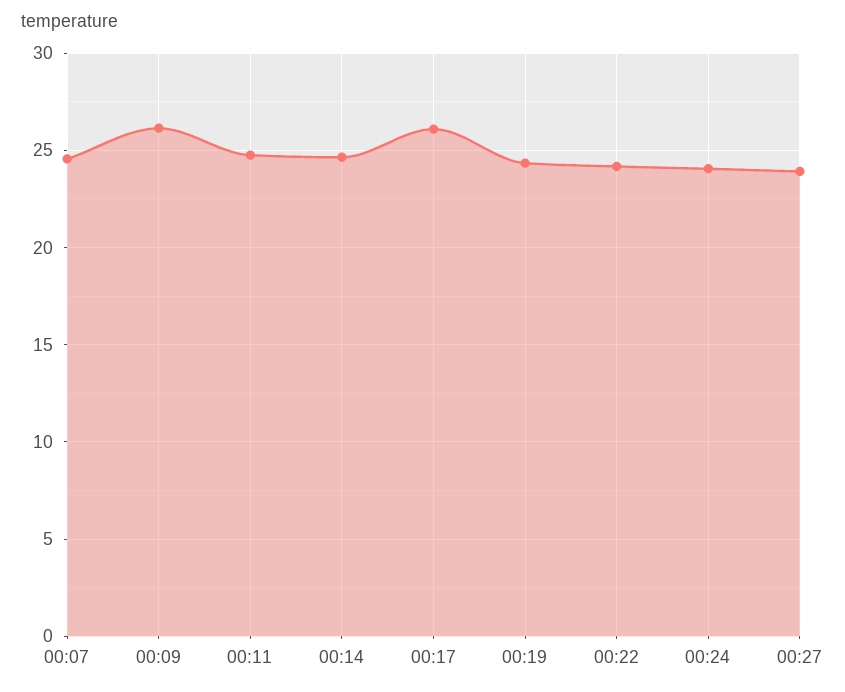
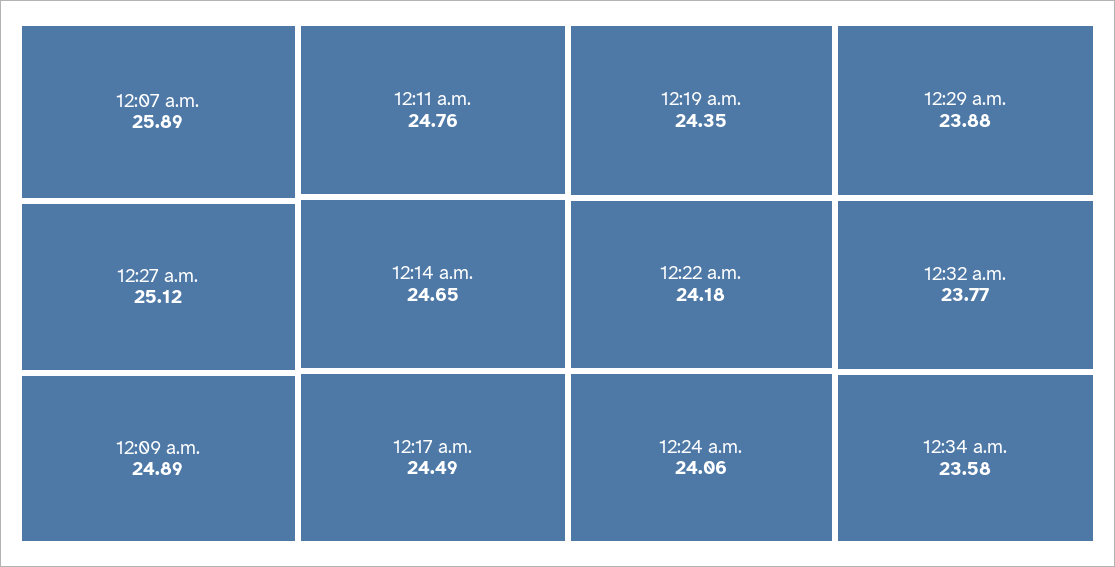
00:07: 24.5 -> 25.89
00:09: 26 -> 24.89
00:17: 26 -> 24.49
00:27: 24 -> 25.12
12:29 a.m.: none -> 23.88
12:32 a.m.: none -> 23.77
12:34 a.m.: none -> 23.58

